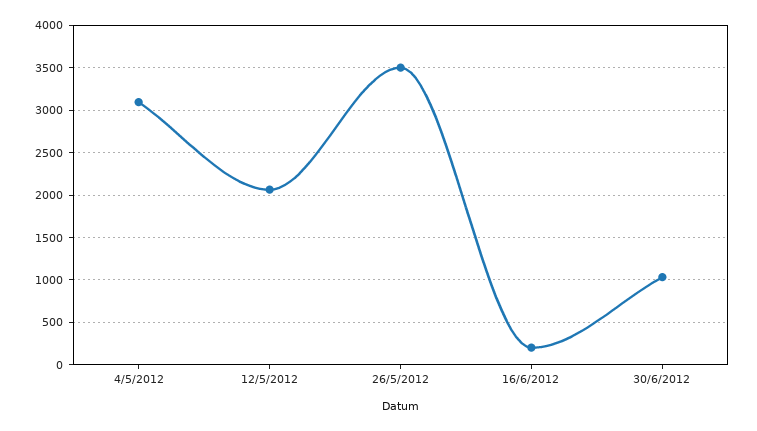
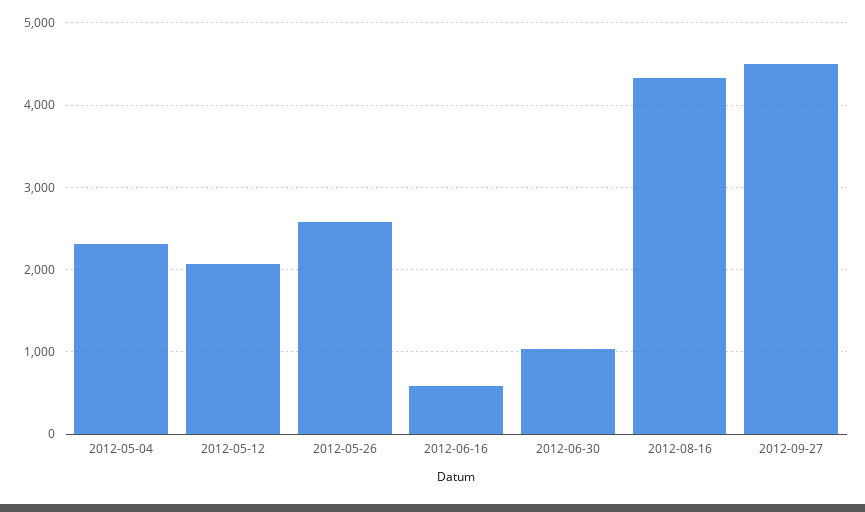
4/5/2012: 3100 -> 2300
26/5/2012: 3500 -> 2600
16/6/2012: 200 -> 600
2012-08-16: none -> 4300
2012-09-27: none -> 4500

